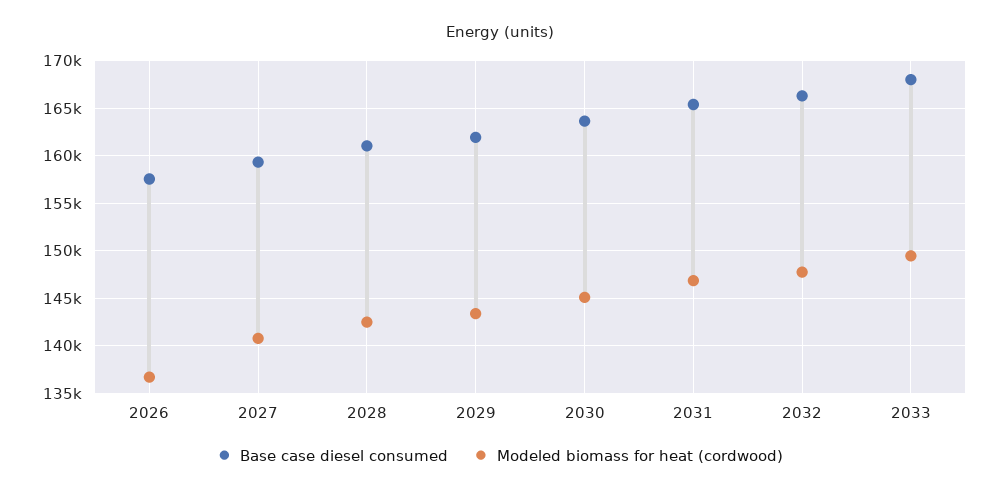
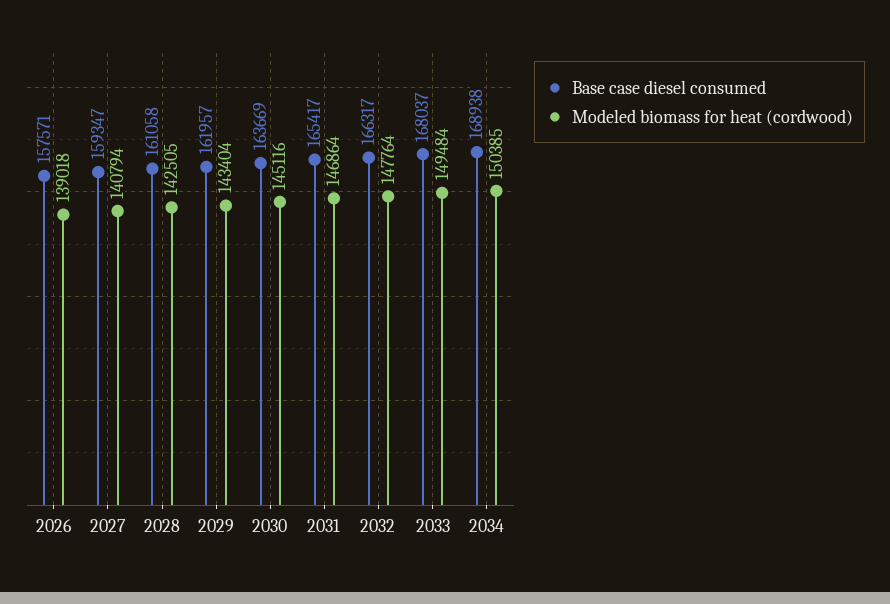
Modeled biomass for heat (cordwood), 2026: 137000 -> 139018
Base case diesel consumed, 2034: none -> 168938
Modeled biomass for heat (cordwood), 2034: none -> 150385

